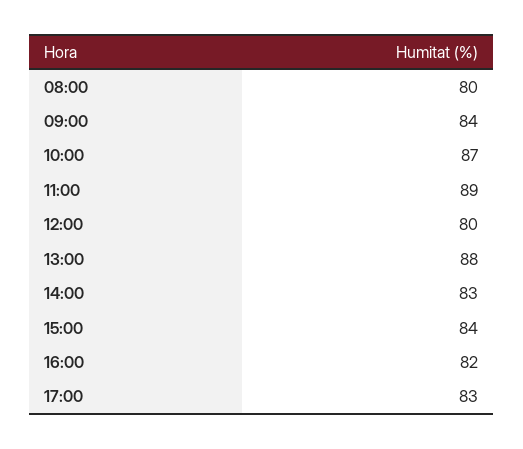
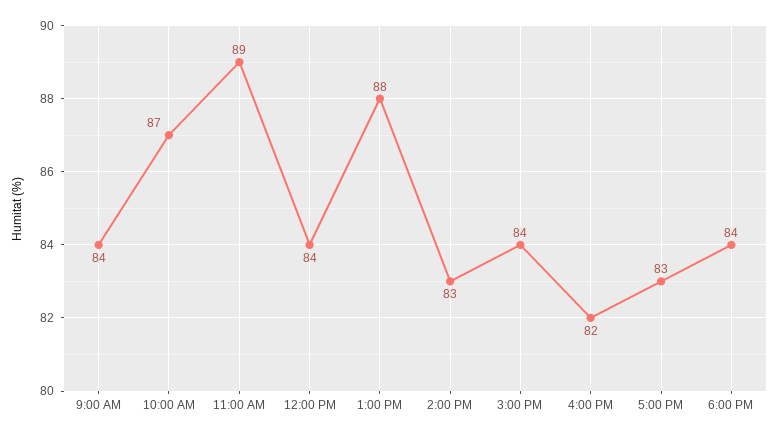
08:00: 80 -> none
12:00: 80 -> 84
6:00 PM: none -> 84

